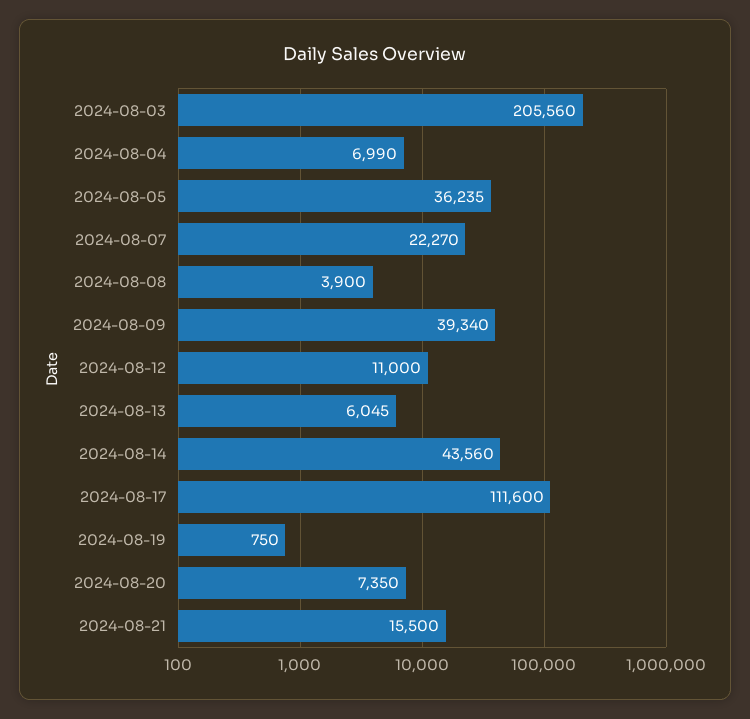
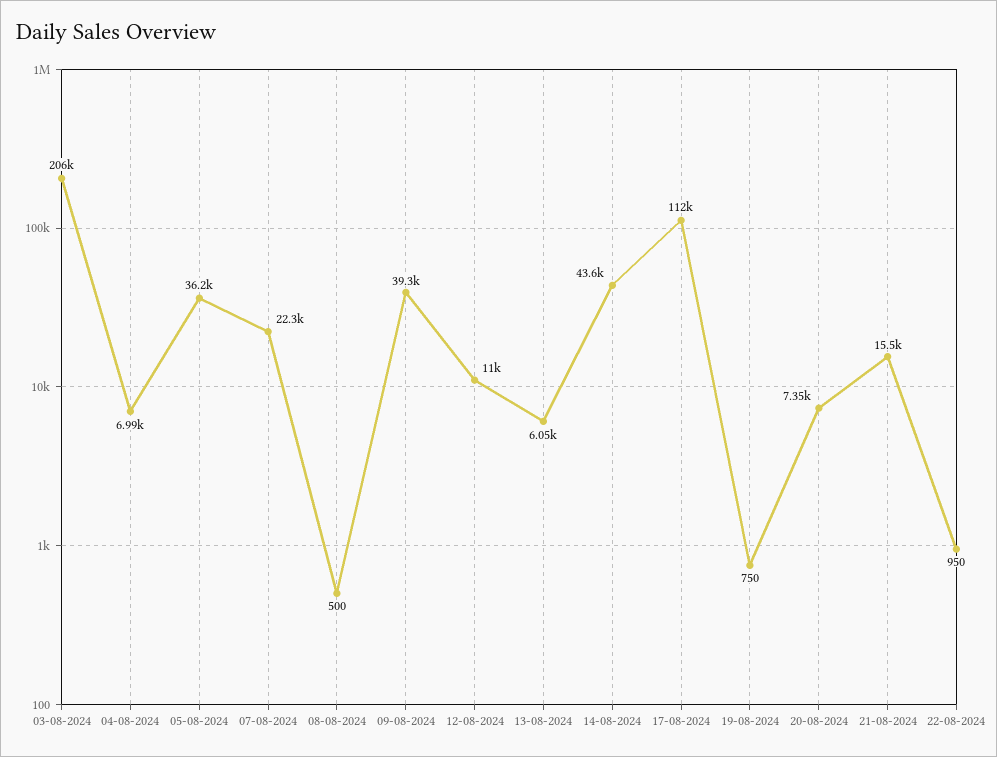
2024-08-08: 3900 -> 500
22-08-2024: none -> 950

